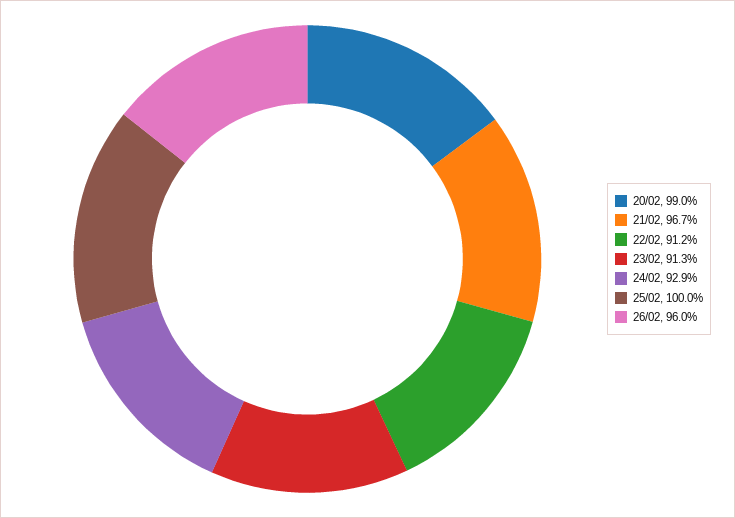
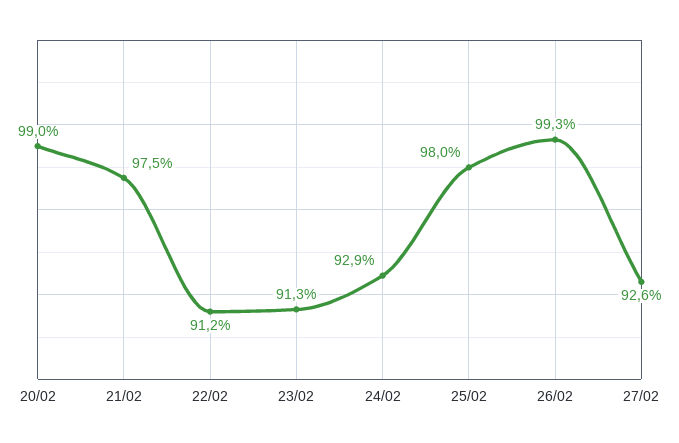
21/02: 96.7 -> 97.5
25/02: 100 -> 98
26/02: 96 -> 99.3
27/02: none -> 92.6

